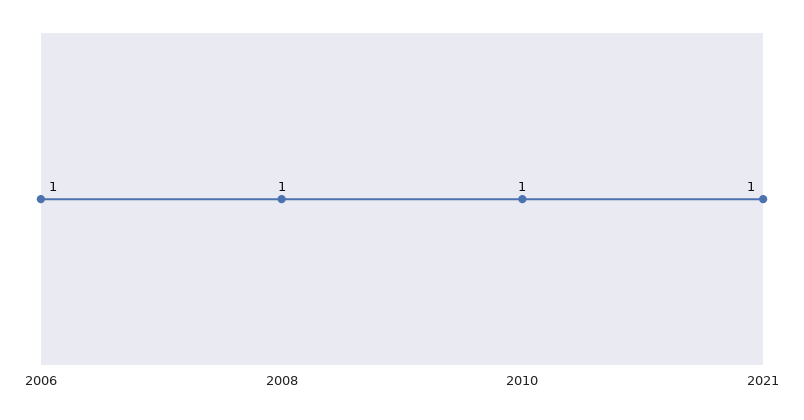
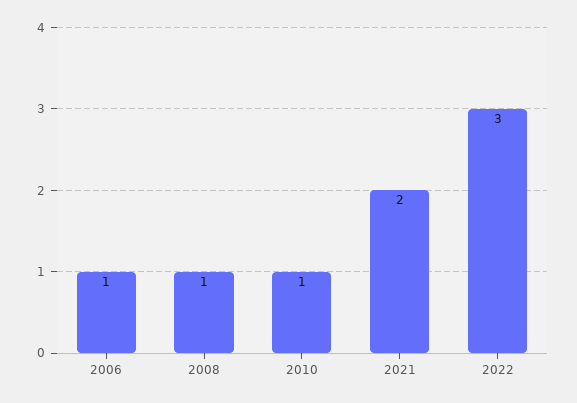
2021: 1 -> 2
2022: none -> 3

